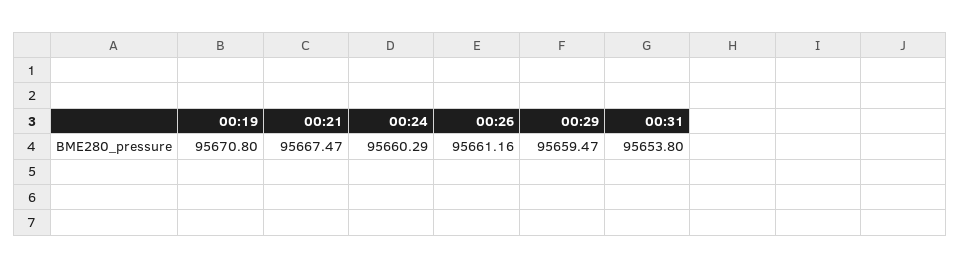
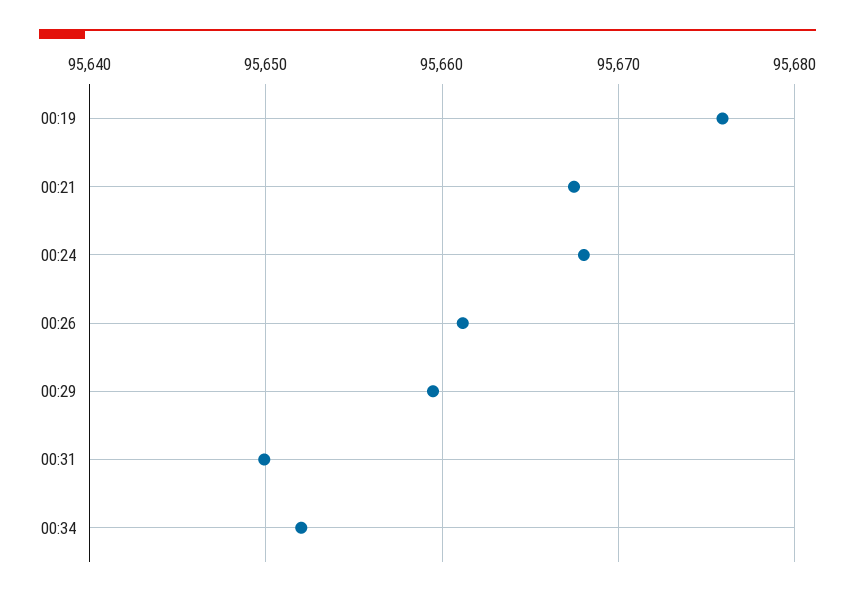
00:19: 95670.8 -> 95676
00:24: 95660.29 -> 95668
00:31: 95653.8 -> 95650
00:34: none -> 95652

